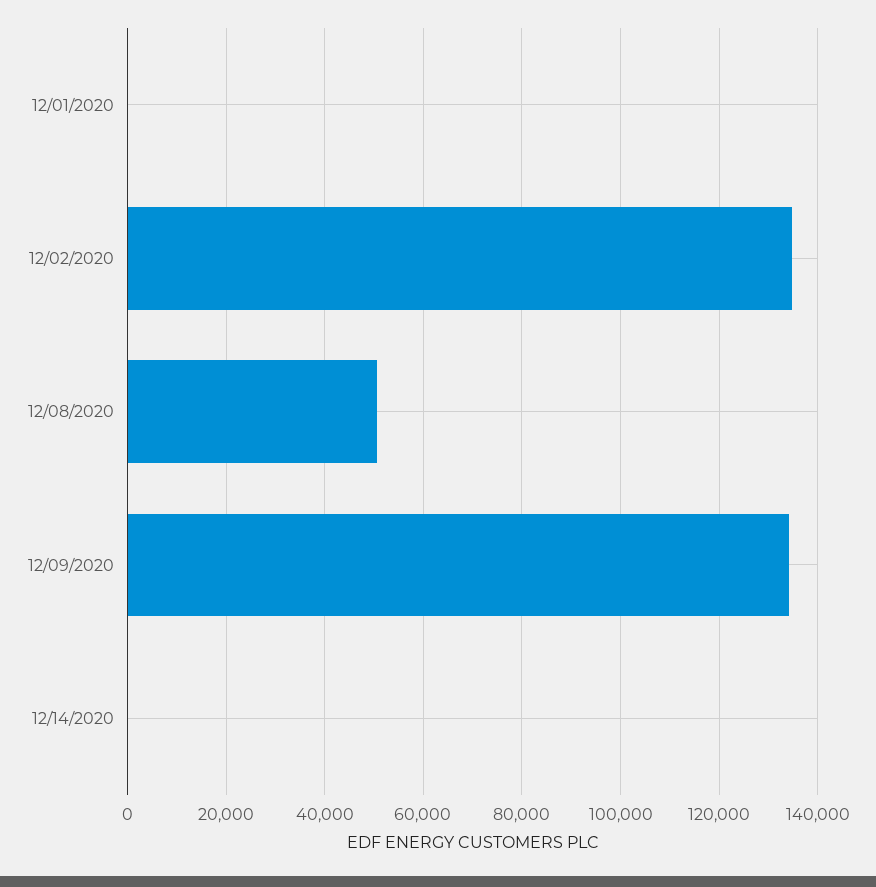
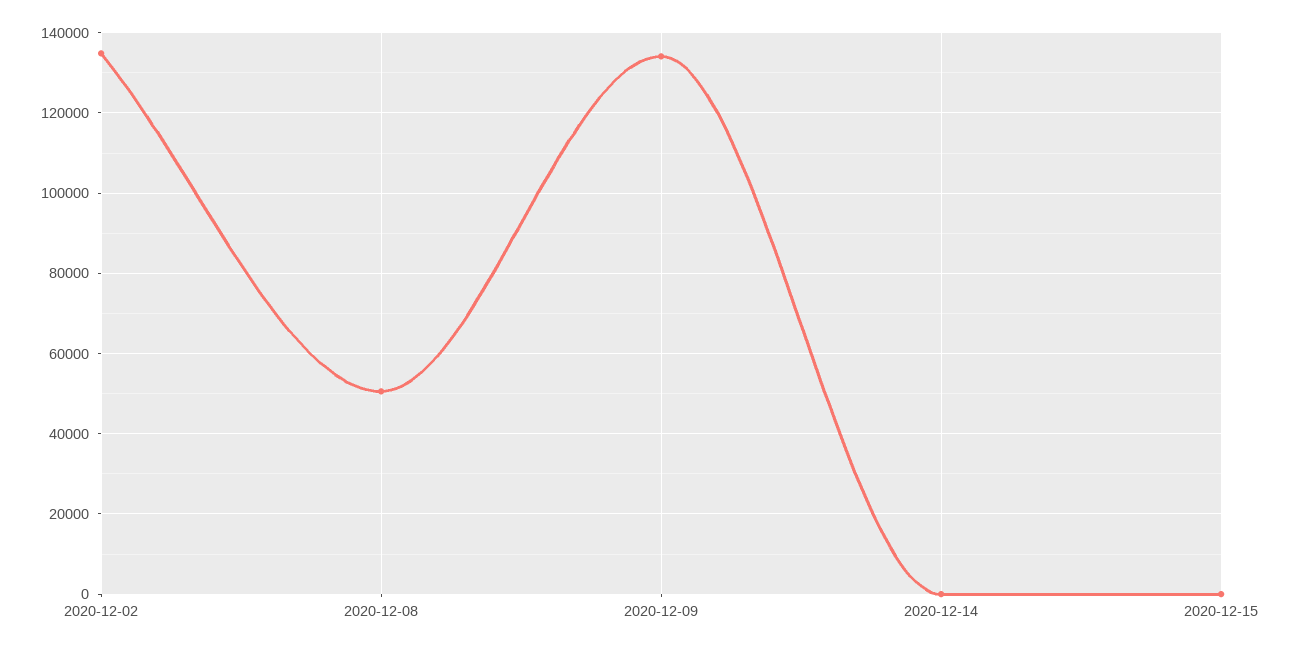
12/01/2020: 0 -> none
2020-12-15: none -> 0

